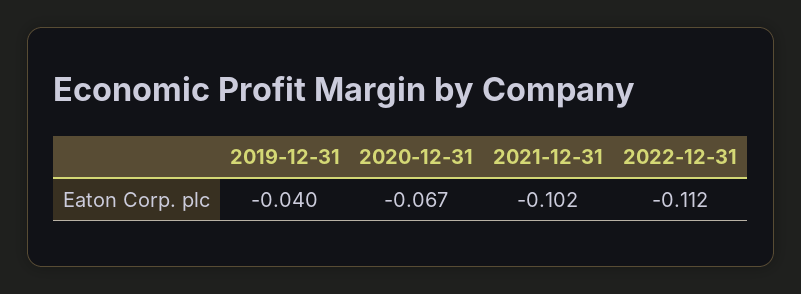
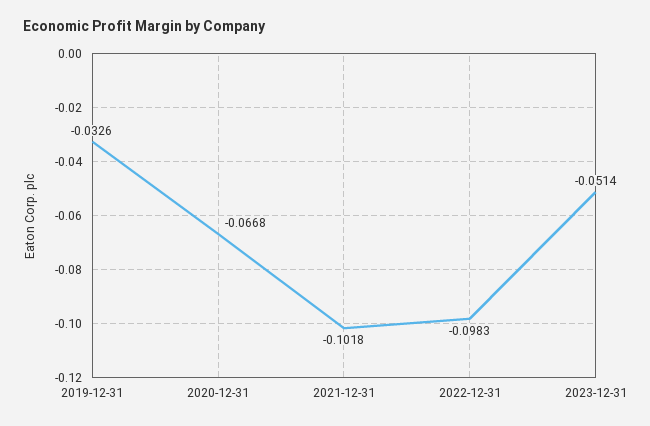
2019-12-31: -0.04 -> -0.0326
2022-12-31: -0.112 -> -0.0983
2023-12-31: none -> -0.0514

